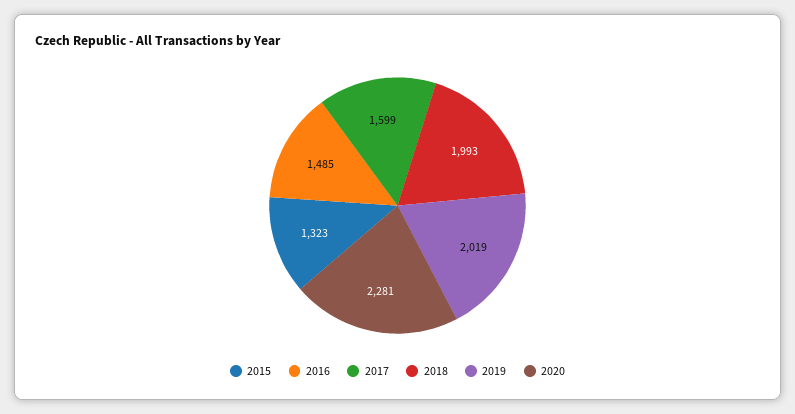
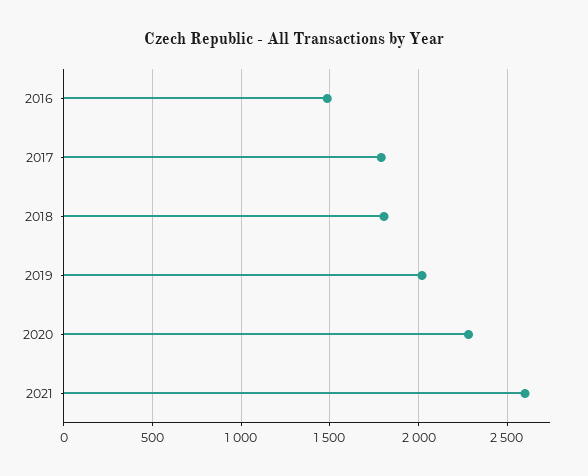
2015: 1323 -> none
2017: 1599 -> 1800
2018: 1993 -> 1800
2021: none -> 2600

